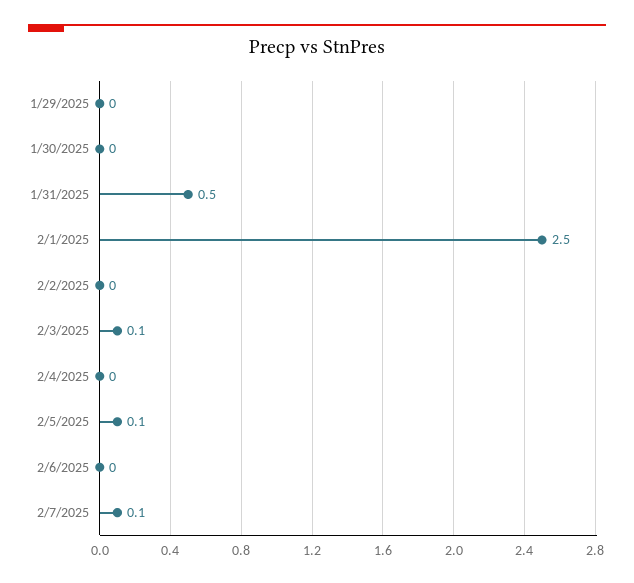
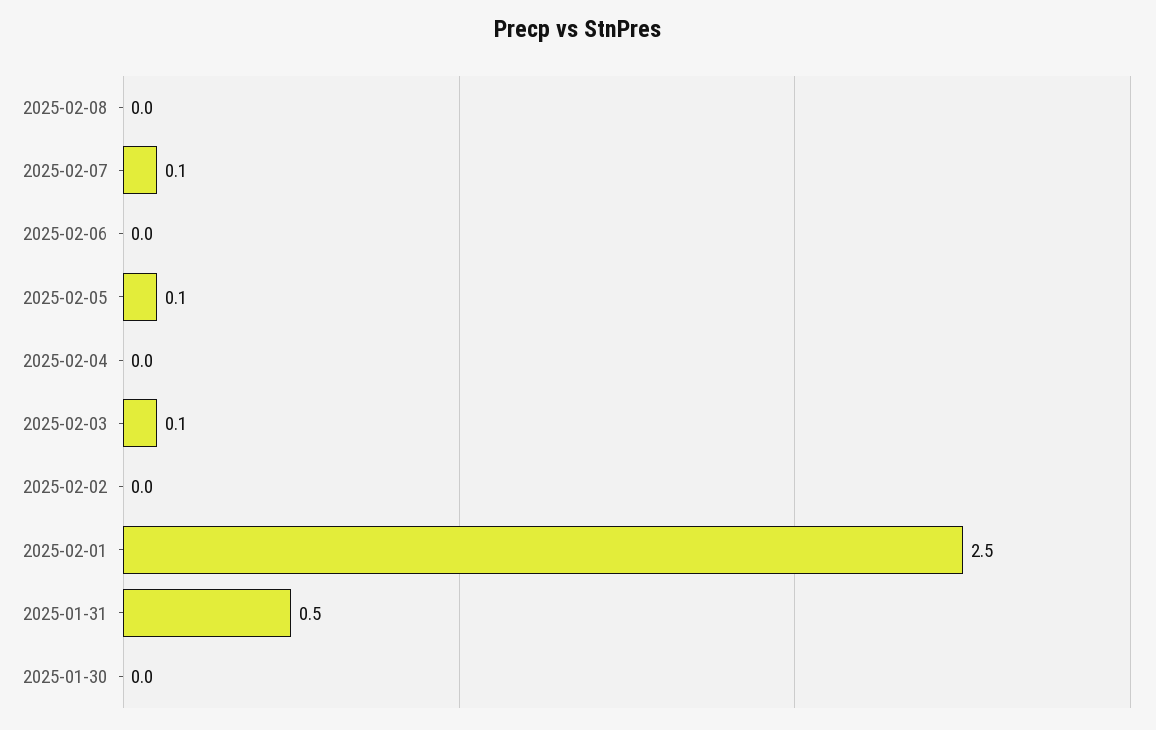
1/29/2025: 0 -> none
2025-02-08: none -> 0

